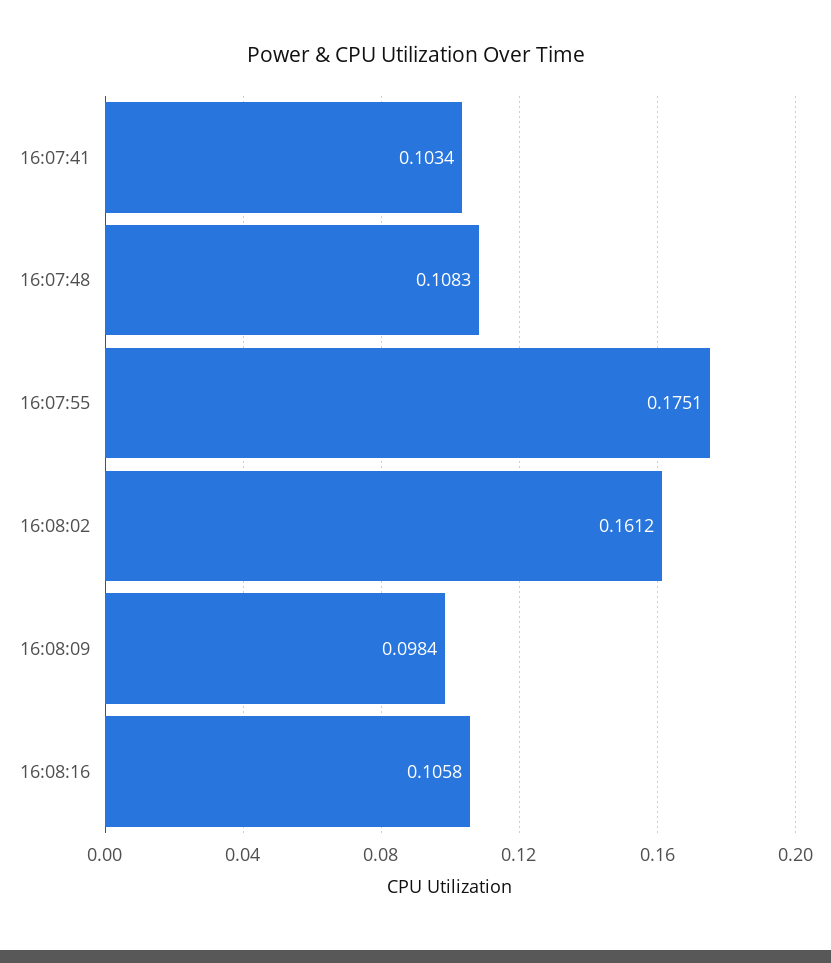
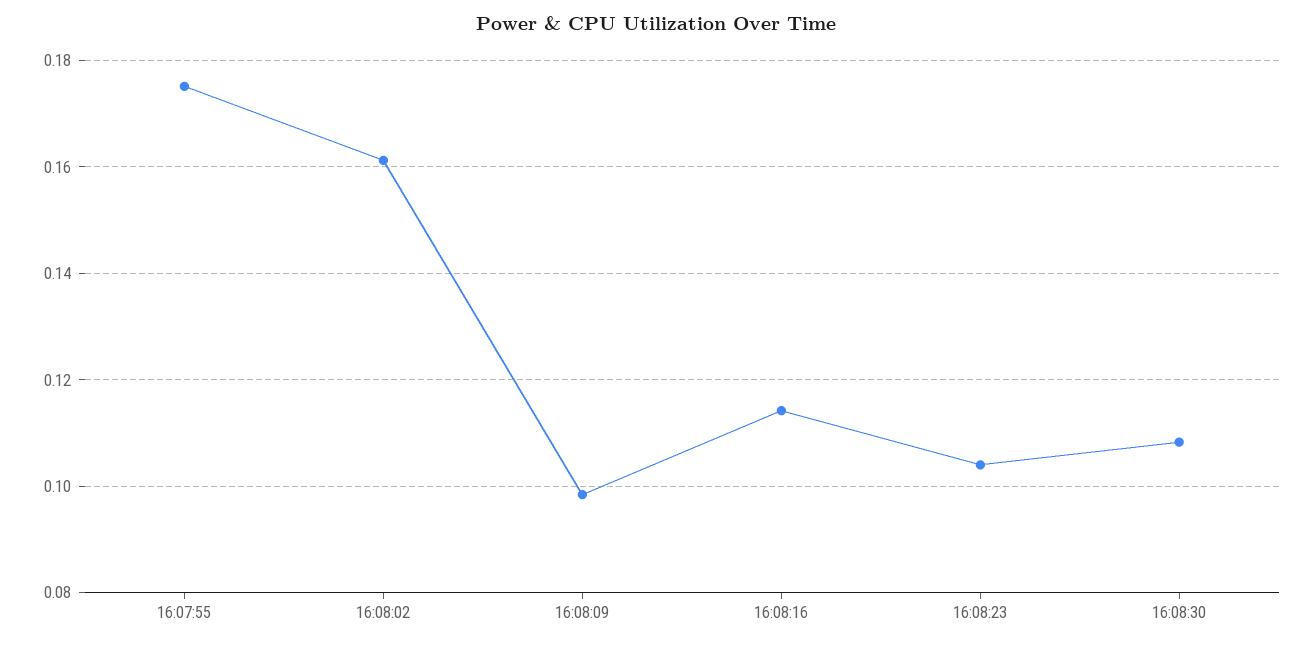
16:07:41: 0.1034 -> none
16:07:48: 0.1083 -> none
16:08:16: 0.1058 -> 0.114
16:08:23: none -> 0.104
16:08:30: none -> 0.108

